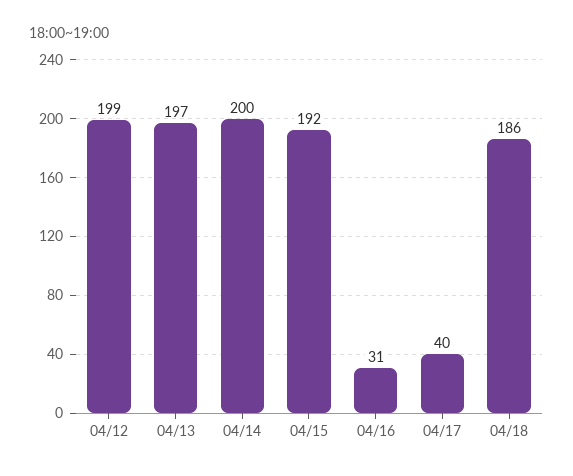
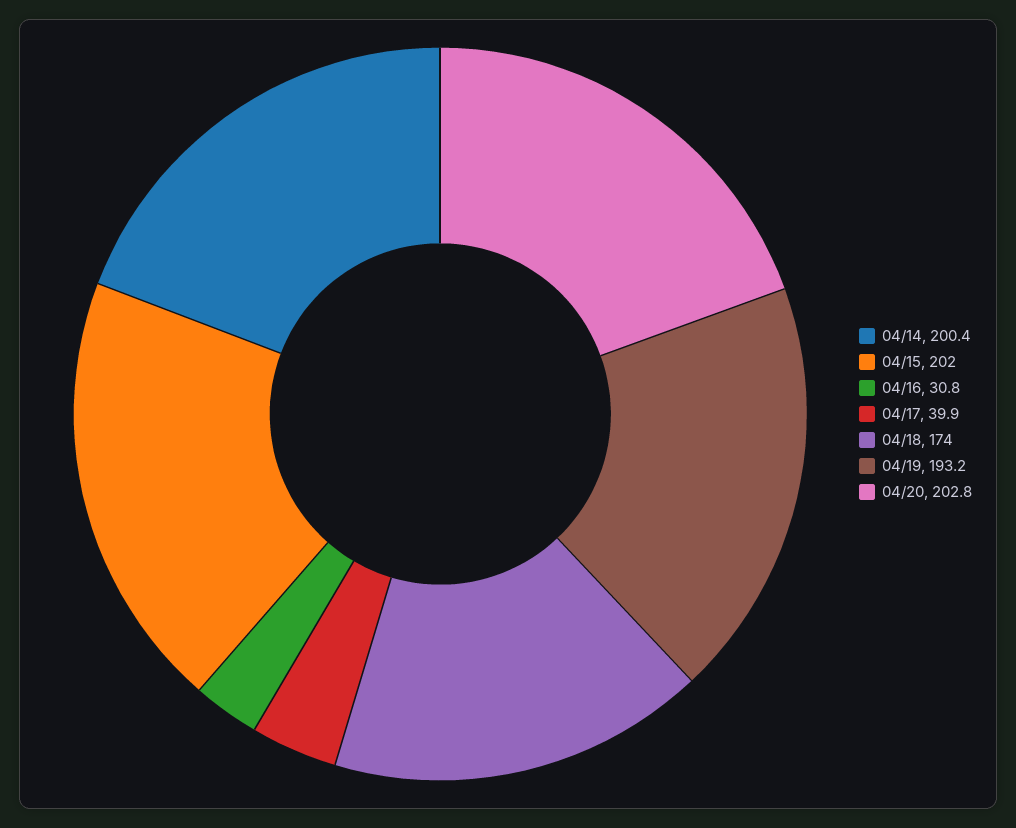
04/12: 199 -> none
04/13: 197 -> none
04/15: 192 -> 202
04/18: 186 -> 174
04/19: none -> 193.2
04/20: none -> 202.8

